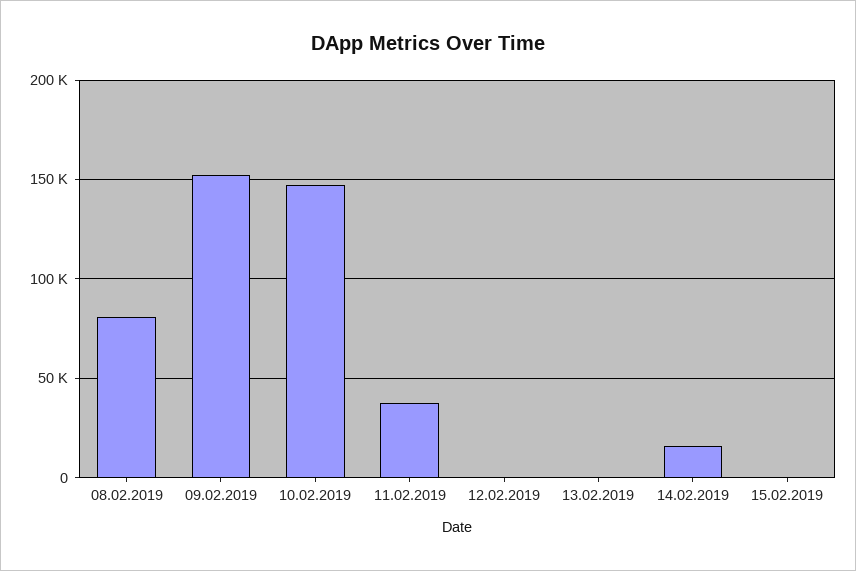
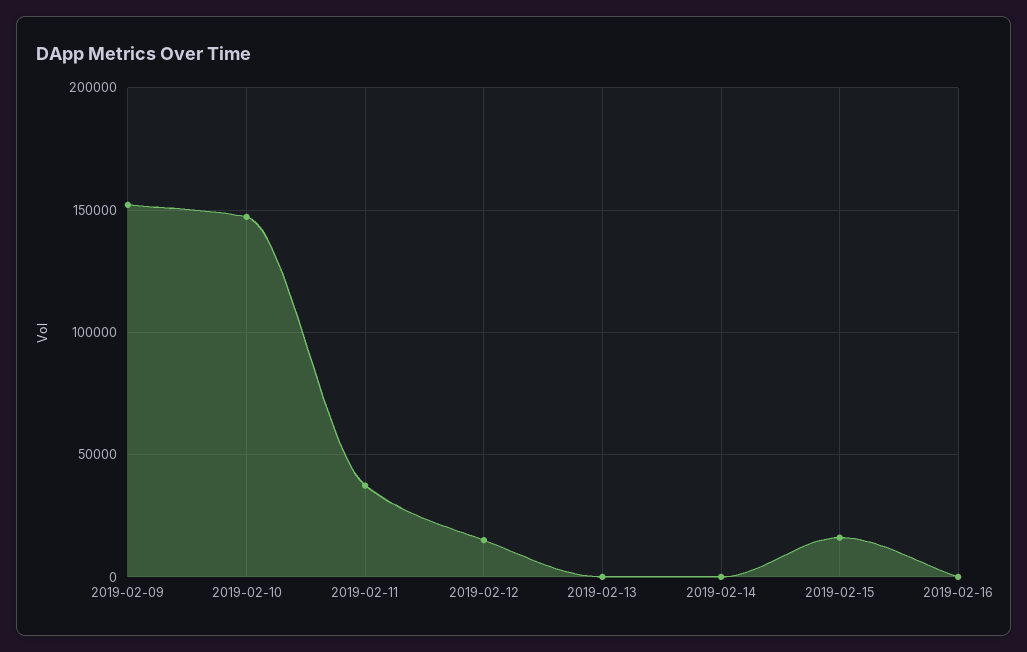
08.02.2019: 80000 -> none
12.02.2019: 0 -> 15000
14.02.2019: 15000 -> 0
15.02.2019: 0 -> 15000
2019-02-16: none -> 0

